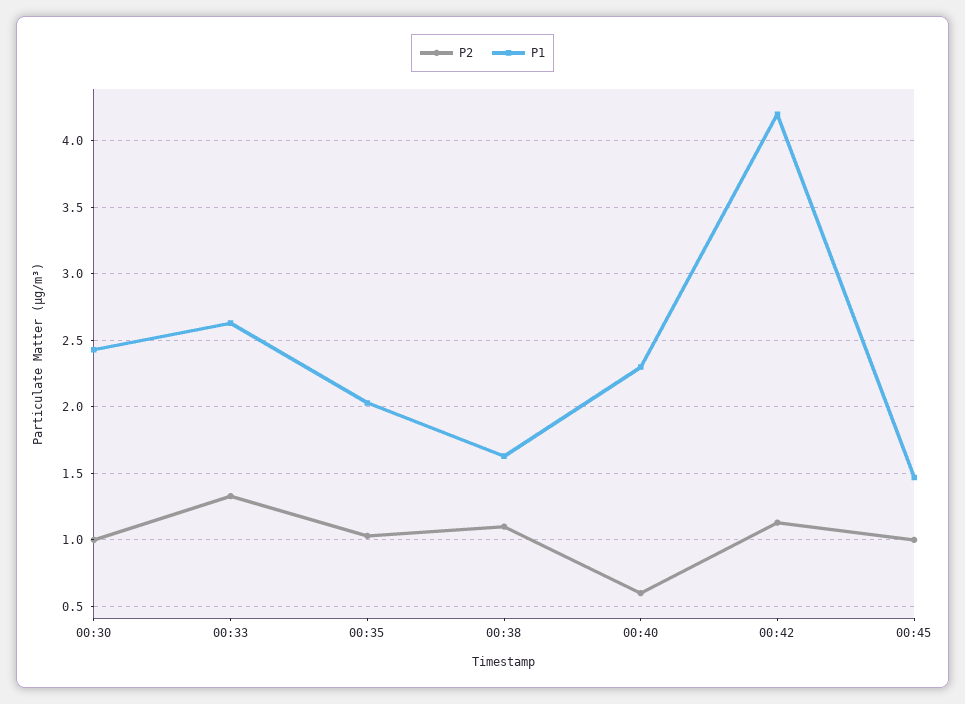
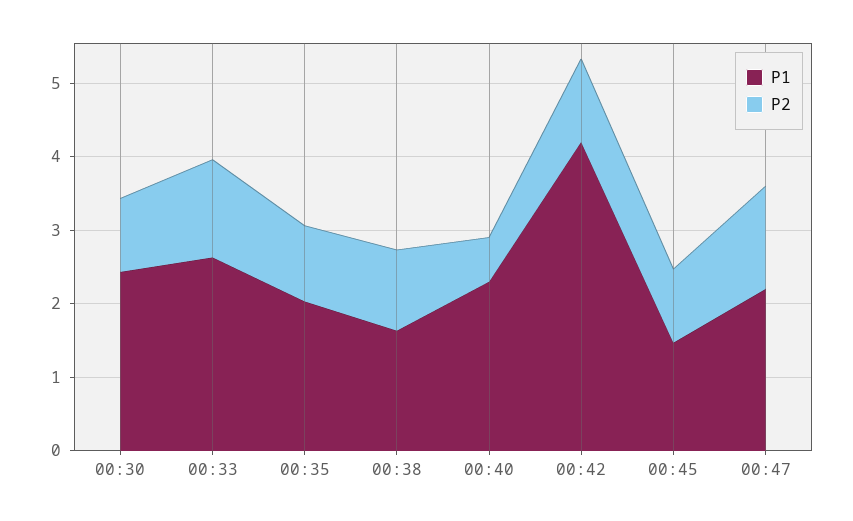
P1, 00:47: none -> 2.2
P2, 00:47: none -> 1.4

